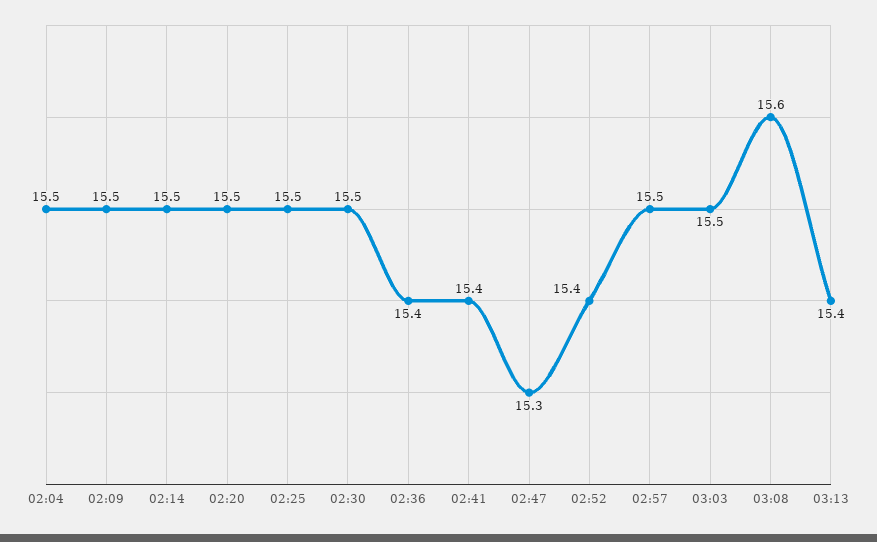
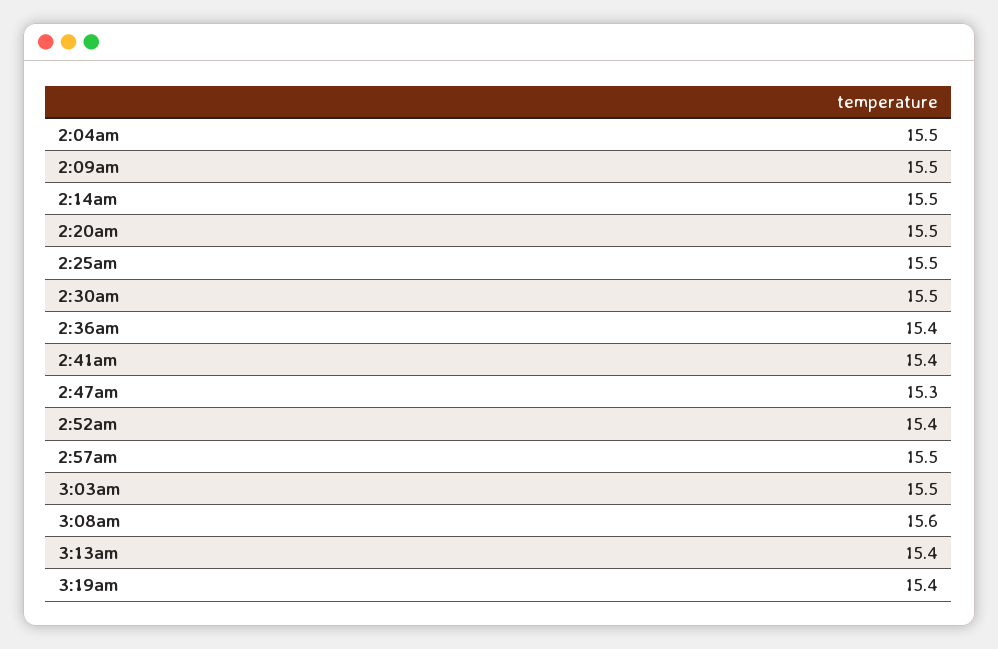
3:19am: none -> 15.4

